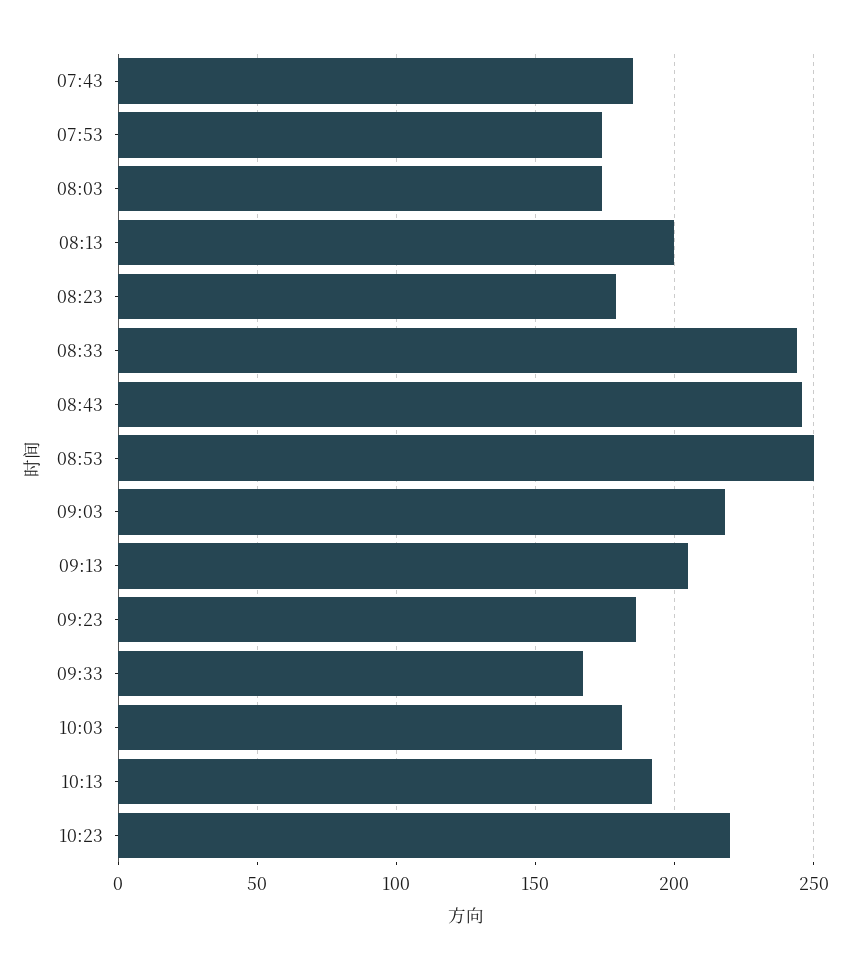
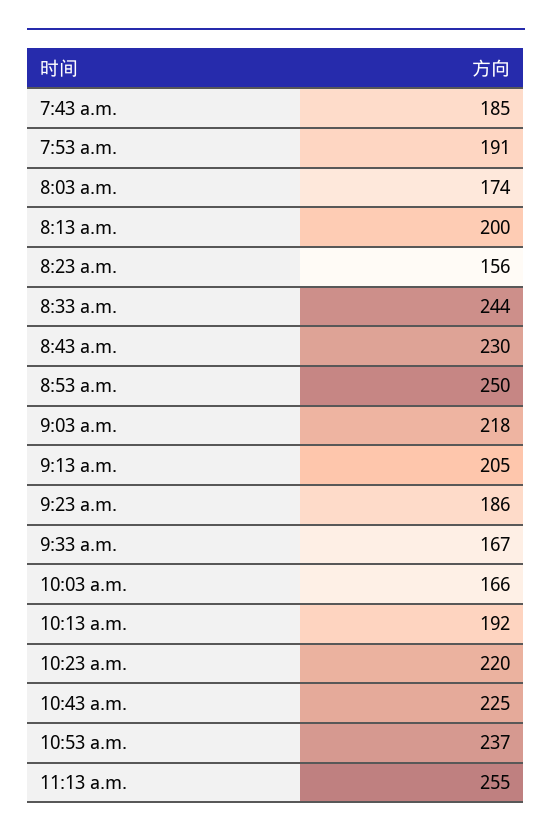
07:53: 175 -> 191
08:23: 180 -> 156
08:43: 245 -> 230
10:03: 180 -> 166
10:43 a.m.: none -> 225
10:53 a.m.: none -> 237
11:13 a.m.: none -> 255

